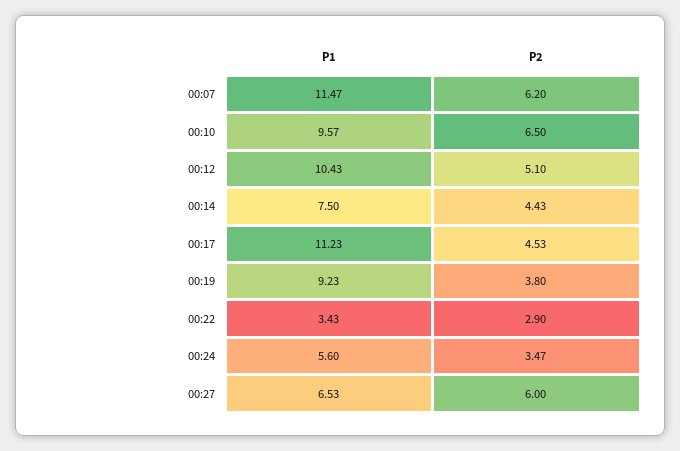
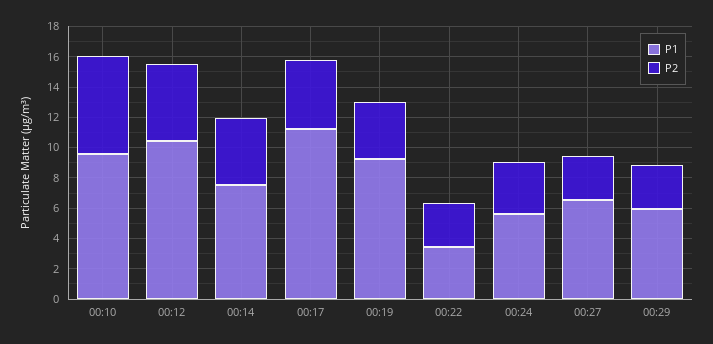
P1, 00:07: 11.47 -> none
P2, 00:07: 6.2 -> none
P2, 00:27: 6 -> 3
P1, 00:29: none -> 6
P2, 00:29: none -> 3

